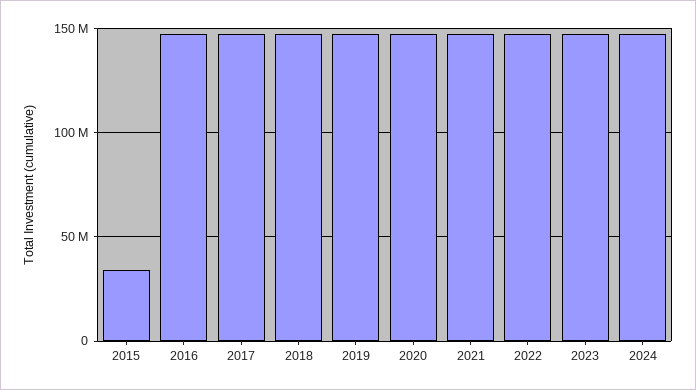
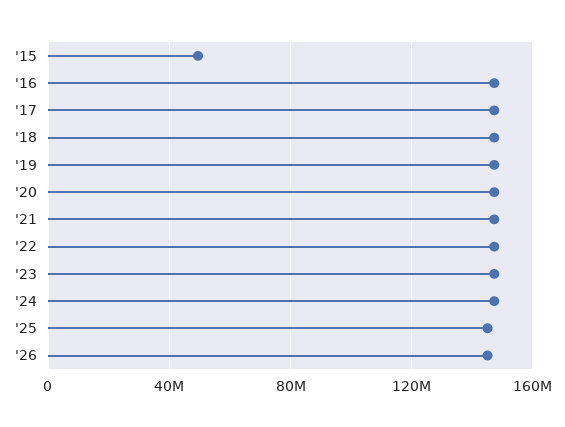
2015: 35000000 -> 50000000
'25: none -> 145000000
'26: none -> 145000000

